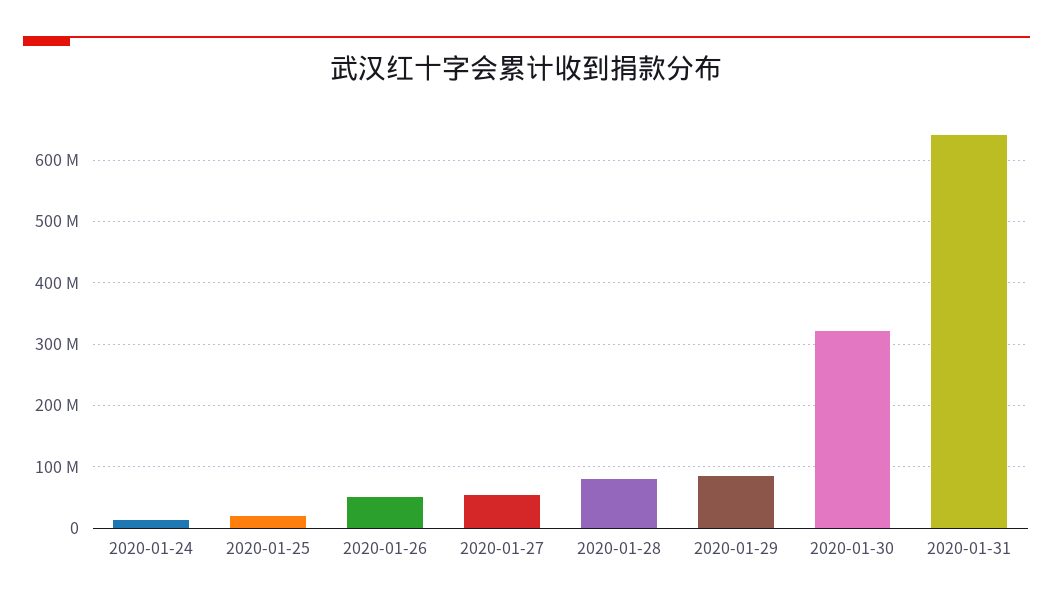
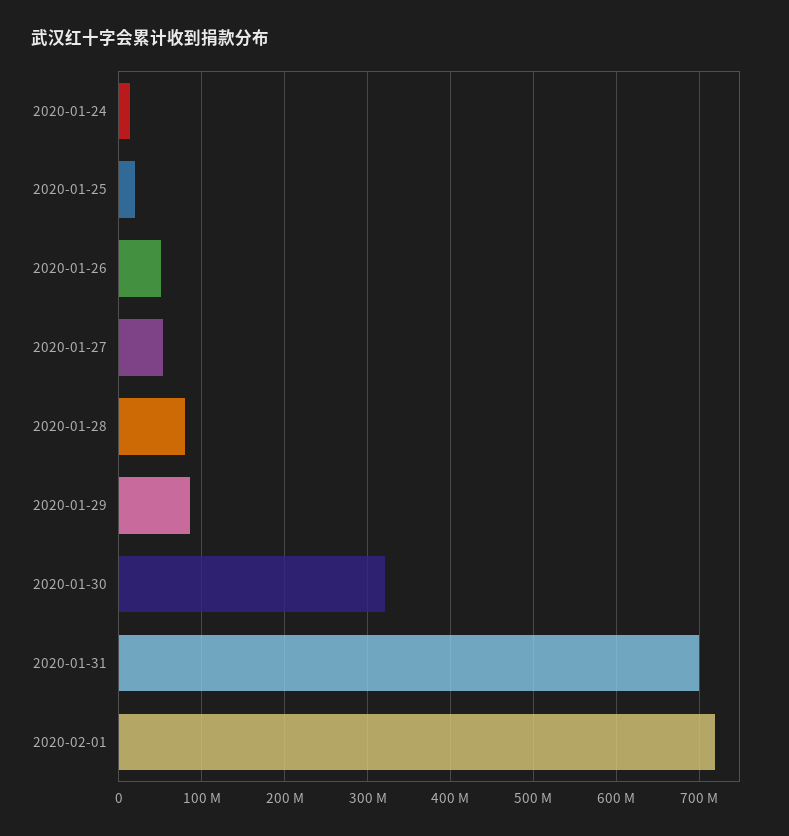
2020-01-31: 640000000 -> 700000000
2020-02-01: none -> 720000000

